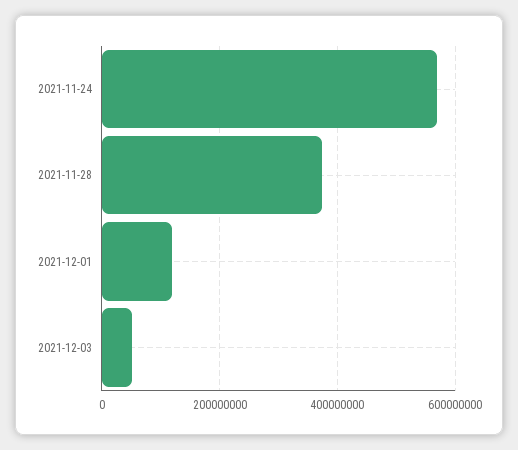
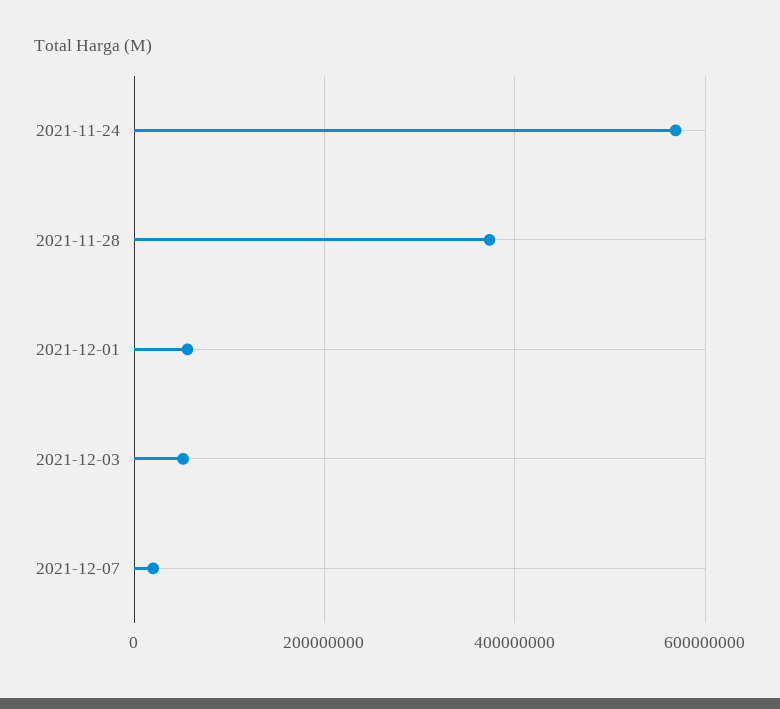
2021-12-01: 120000000 -> 60000000
2021-12-07: none -> 20000000

